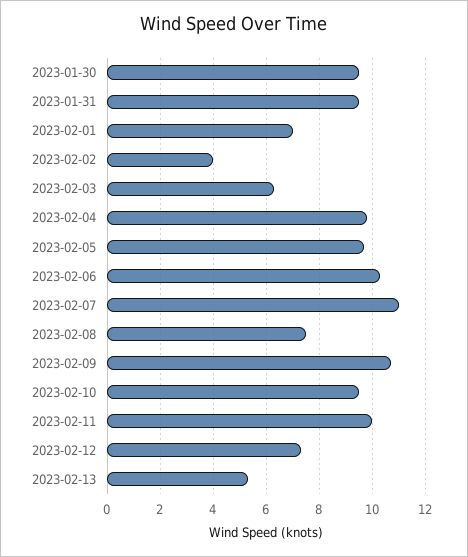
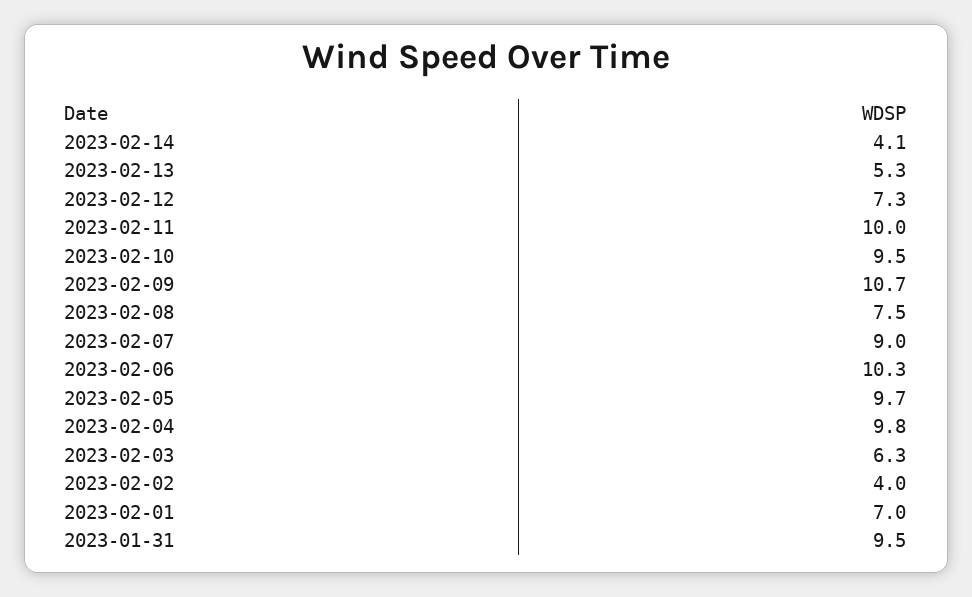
2023-01-30: 9.5 -> none
2023-02-07: 11 -> 9
2023-02-14: none -> 4.1

